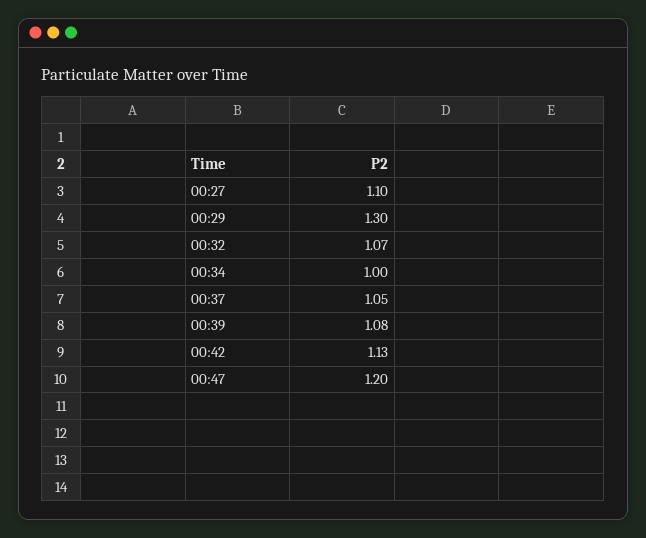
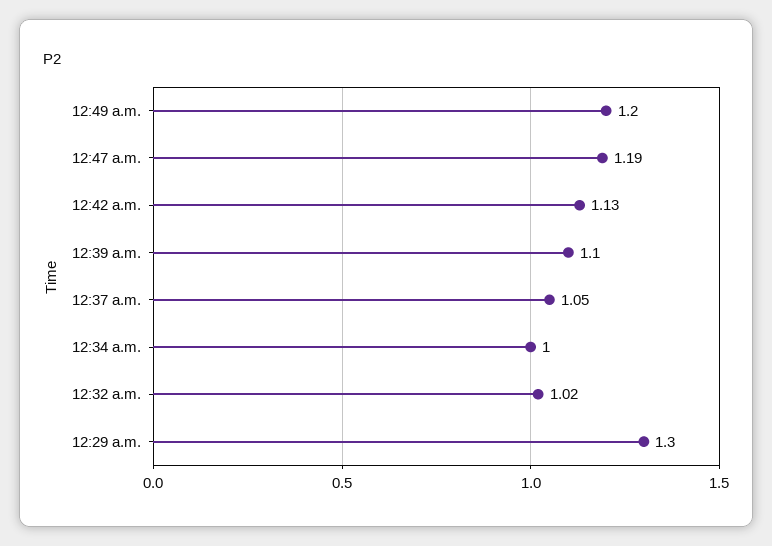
00:27: 1.1 -> none
00:32: 1.07 -> 1.02
00:39: 1.08 -> 1.1
00:47: 1.2 -> 1.19
12:49 a.m.: none -> 1.2

